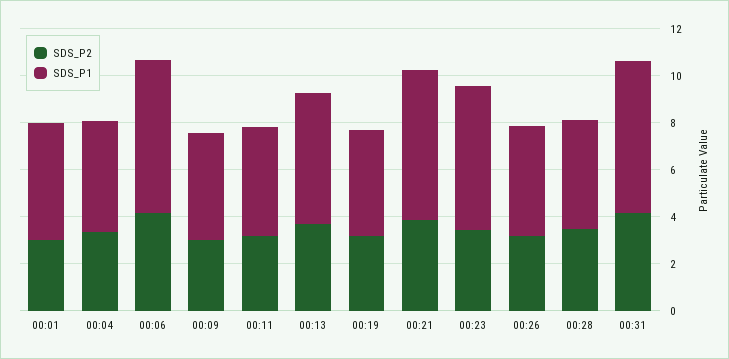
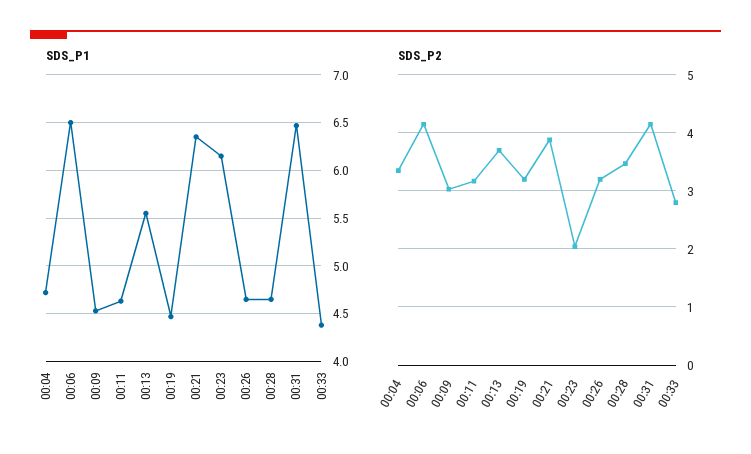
SDS_P2, 00:01: 3 -> none
SDS_P1, 00:01: 5 -> none
SDS_P2, 00:23: 3.5 -> 2
SDS_P1, 00:33: none -> 4.4
SDS_P2, 00:33: none -> 2.8

